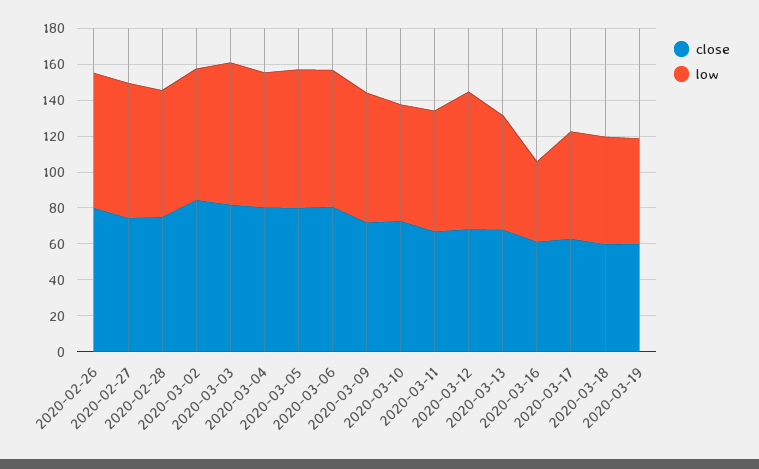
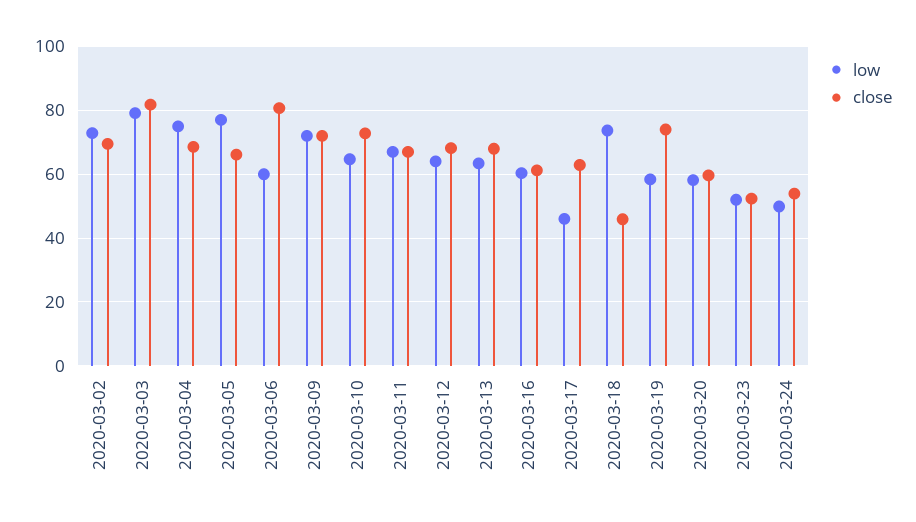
close, 2020-02-26: 80 -> none
low, 2020-02-26: 75 -> none
close, 2020-02-27: 75 -> none
low, 2020-02-27: 75 -> none
close, 2020-02-28: 75 -> none
low, 2020-02-28: 70 -> none
close, 2020-03-02: 85 -> 70
close, 2020-03-04: 80 -> 68
close, 2020-03-05: 80 -> 66
low, 2020-03-06: 75 -> 60
low, 2020-03-12: 75 -> 64
low, 2020-03-16: 45 -> 60
low, 2020-03-17: 60 -> 46
close, 2020-03-18: 60 -> 46
low, 2020-03-18: 60 -> 74
close, 2020-03-19: 60 -> 74
low, 2020-03-20: none -> 58
close, 2020-03-20: none -> 60
low, 2020-03-23: none -> 52
close, 2020-03-23: none -> 52
low, 2020-03-24: none -> 50
close, 2020-03-24: none -> 54

